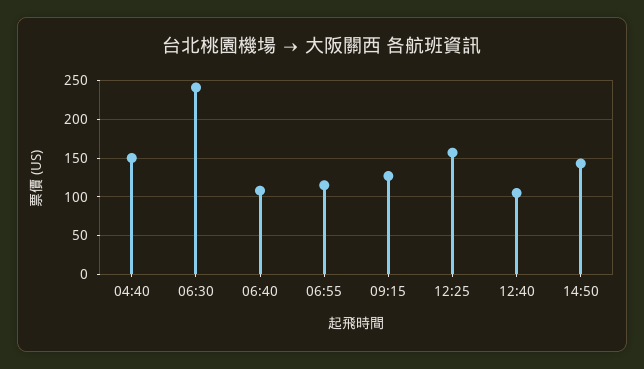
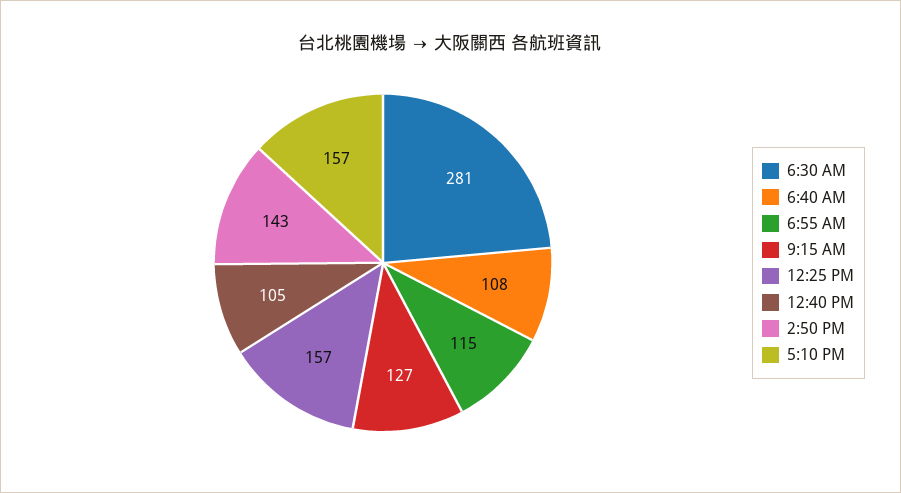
04:40: 150 -> none
06:30: 240 -> 281
5:10 PM: none -> 157

